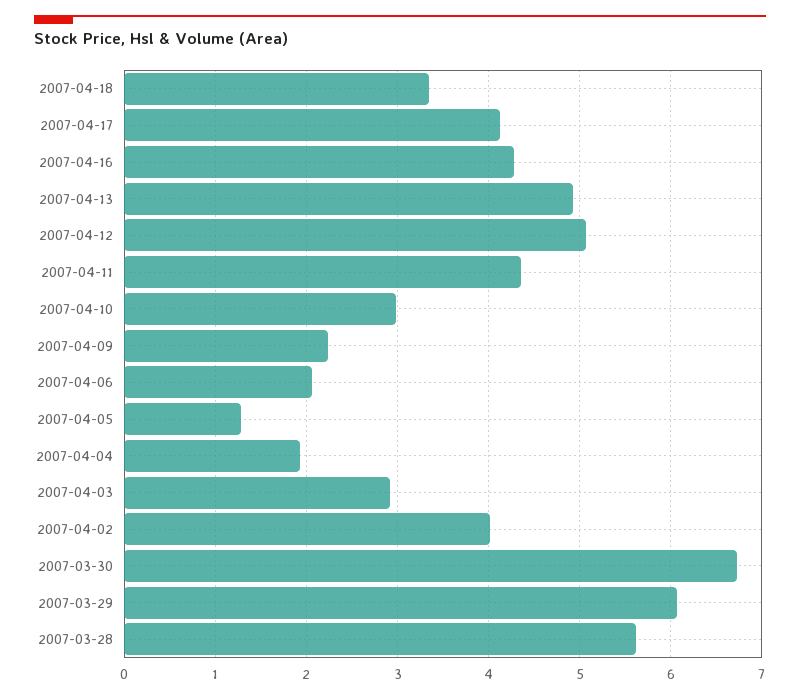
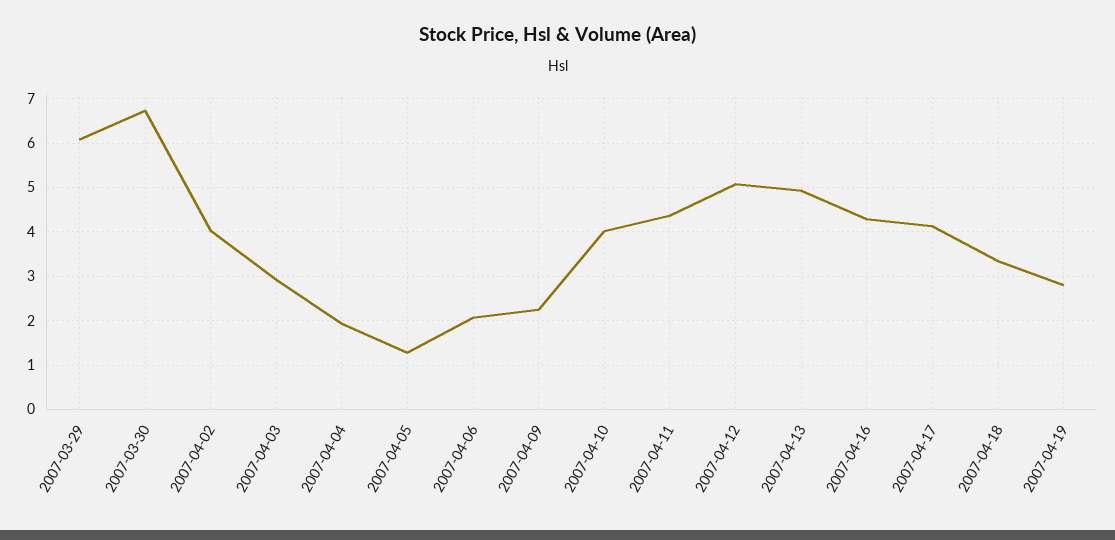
2007-04-10: 3 -> 4
2007-03-28: 5.6 -> none
2007-04-19: none -> 2.8

